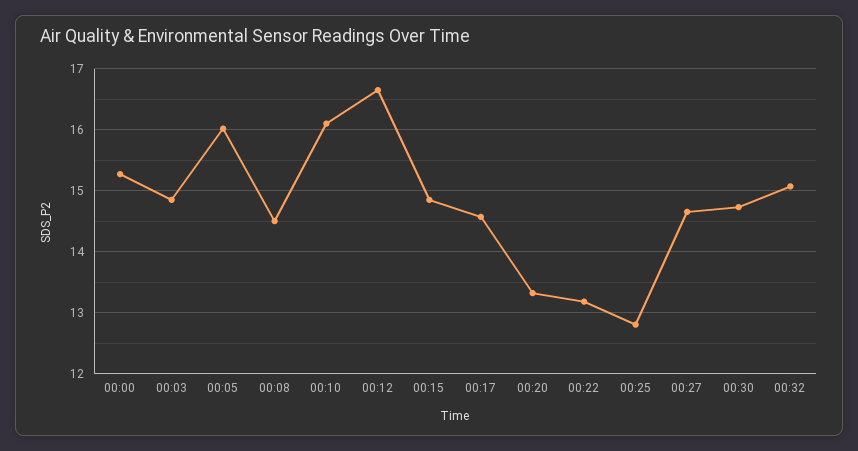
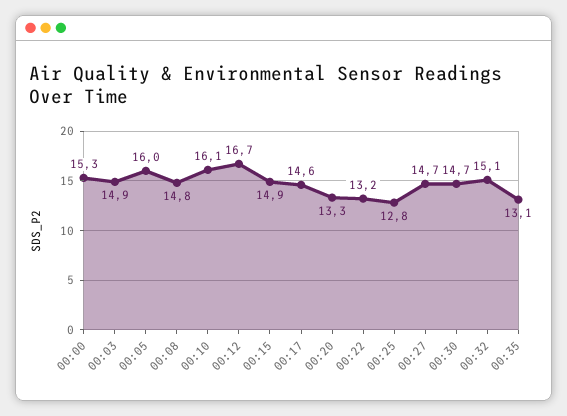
00:08: 14.5 -> 14.8
00:35: none -> 13.1

